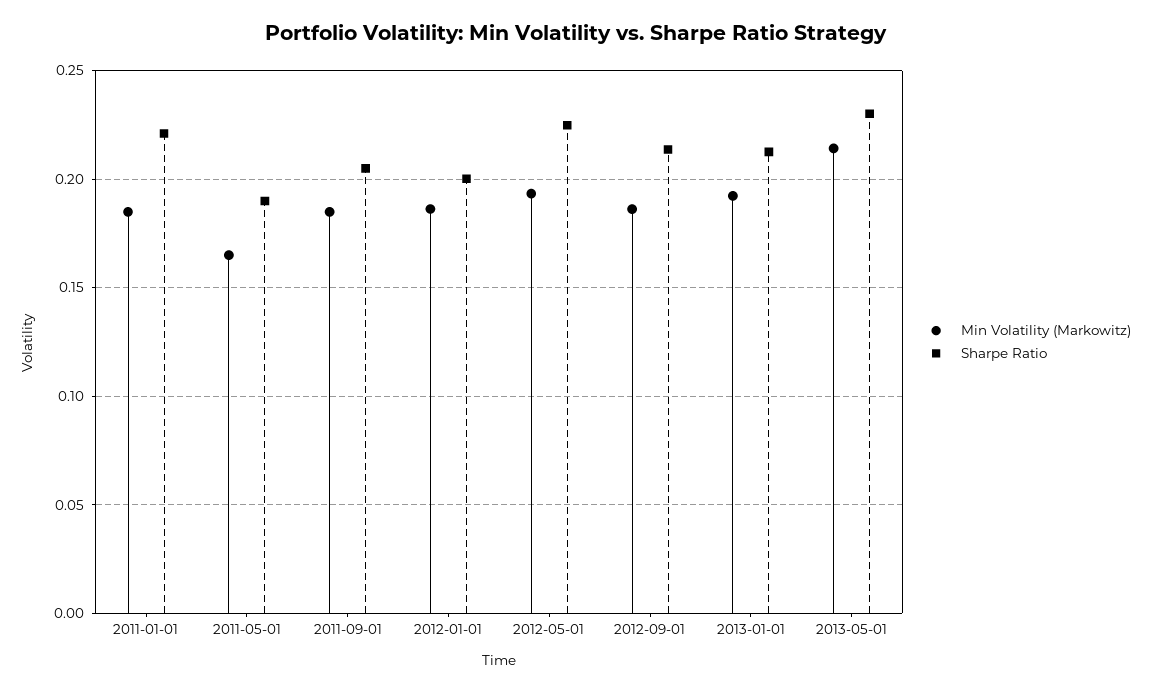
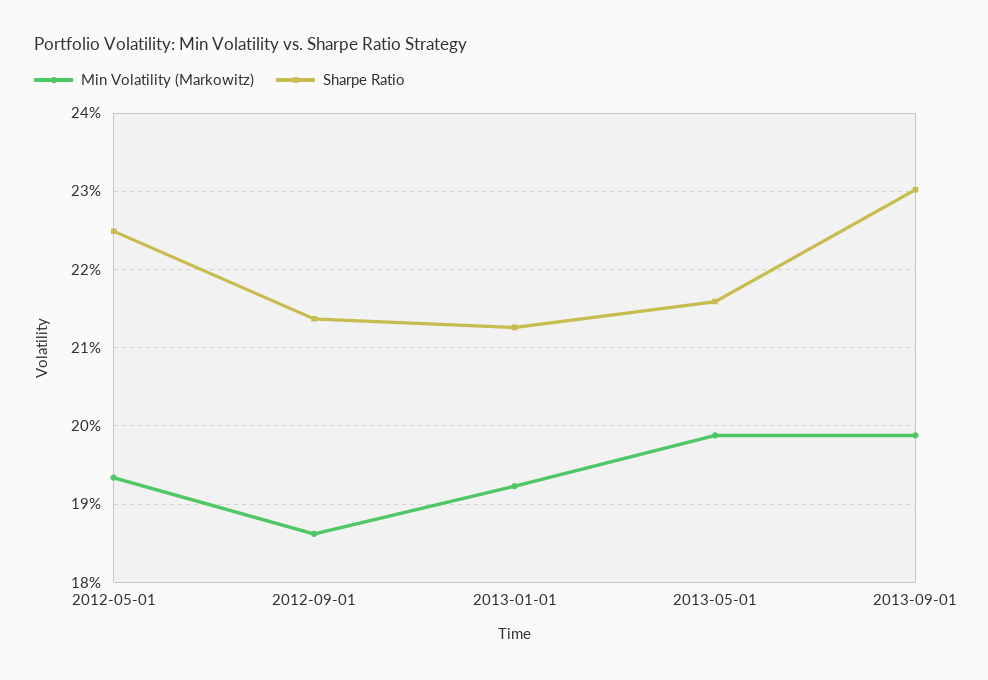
Min Volatility (Markowitz), 2011-01-01: 0.185 -> none
Sharpe Ratio, 2011-01-01: 0.22 -> none
Min Volatility (Markowitz), 2011-05-01: 0.165 -> none
Sharpe Ratio, 2011-05-01: 0.19 -> none
Min Volatility (Markowitz), 2011-09-01: 0.185 -> none
Sharpe Ratio, 2011-09-01: 0.205 -> none
Min Volatility (Markowitz), 2012-01-01: 0.185 -> none
Sharpe Ratio, 2012-01-01: 0.2 -> none
Min Volatility (Markowitz), 2013-05-01: 0.215 -> 0.199
Sharpe Ratio, 2013-05-01: 0.23 -> 0.216
Min Volatility (Markowitz), 2013-09-01: none -> 0.199
Sharpe Ratio, 2013-09-01: none -> 0.23

